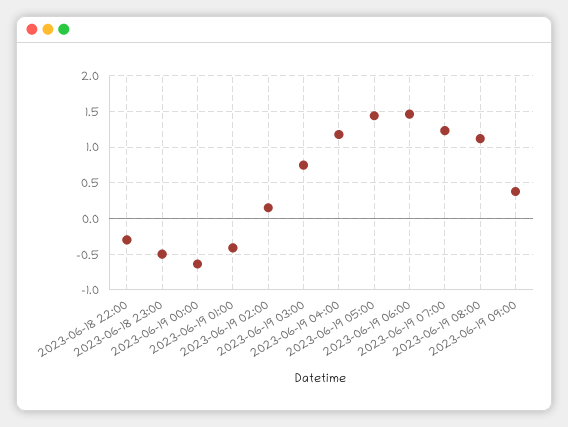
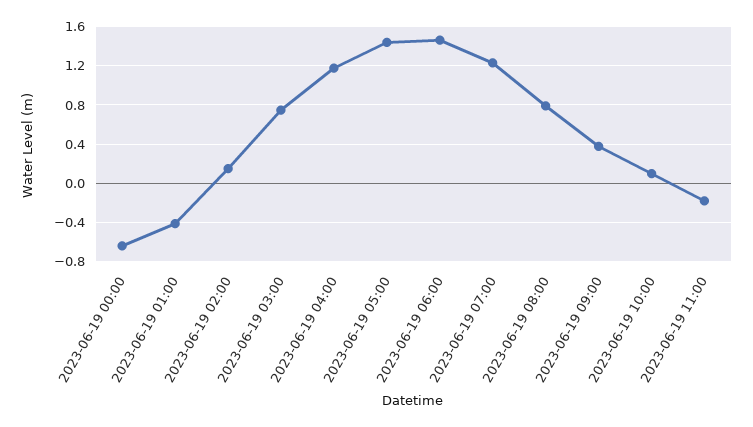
2023-06-18 22:00: -0.3 -> none
2023-06-18 23:00: -0.5 -> none
2023-06-19 08:00: 1.1 -> 0.8
2023-06-19 10:00: none -> 0.1
2023-06-19 11:00: none -> -0.2

